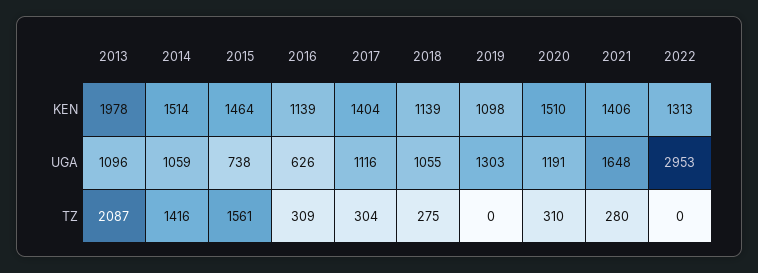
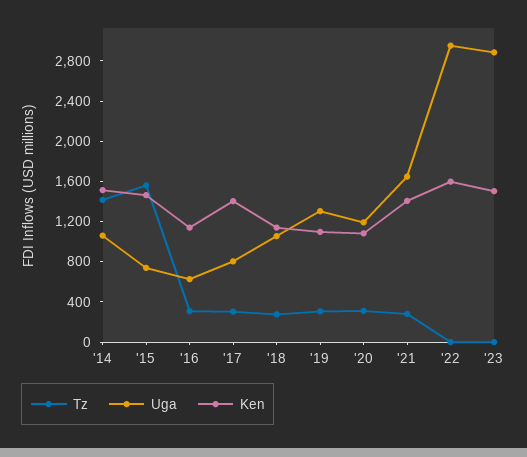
KEN, 2013: 1978 -> none
KEN, 2020: 1510 -> 1100
KEN, 2022: 1313 -> 1600
UGA, 2013: 1096 -> none
UGA, 2017: 1116 -> 800
TZ, 2013: 2087 -> none
TZ, 2019: 0 -> 300
TZ, '23: none -> 0
UGA, '23: none -> 2900
KEN, '23: none -> 1500

